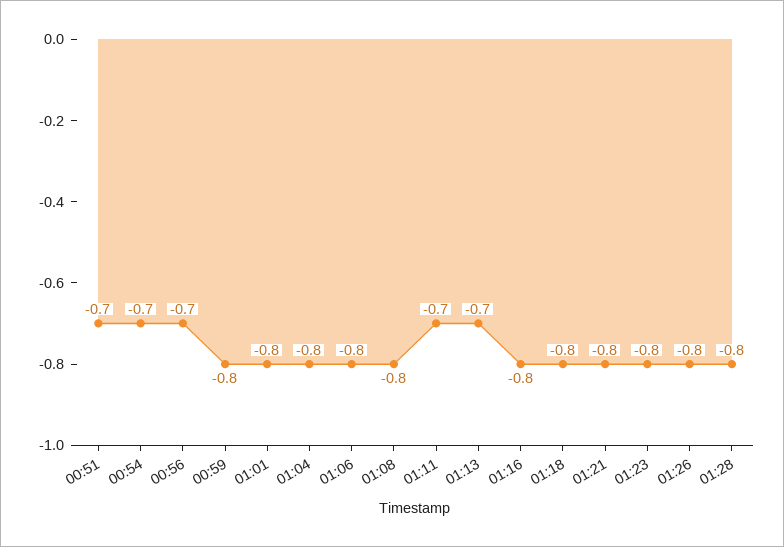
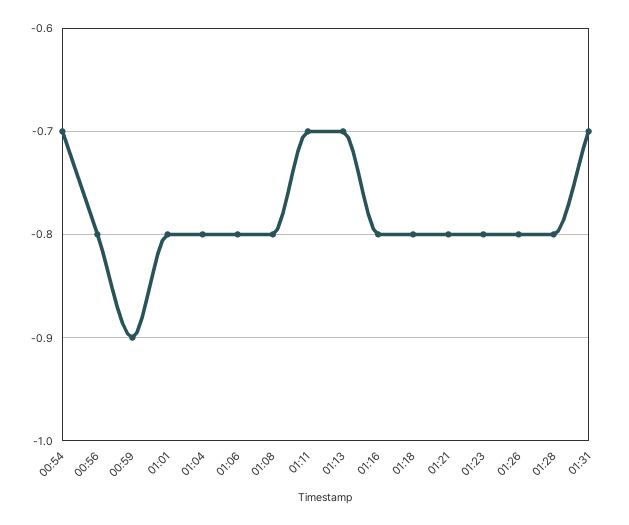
00:51: -0.7 -> none
00:56: -0.7 -> -0.8
00:59: -0.8 -> -0.9
01:31: none -> -0.7

